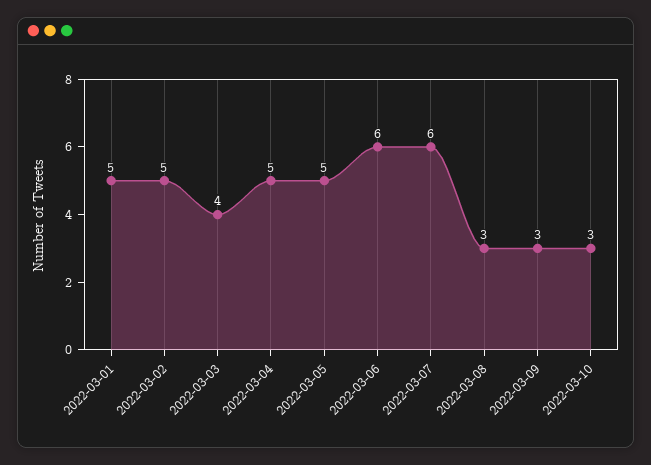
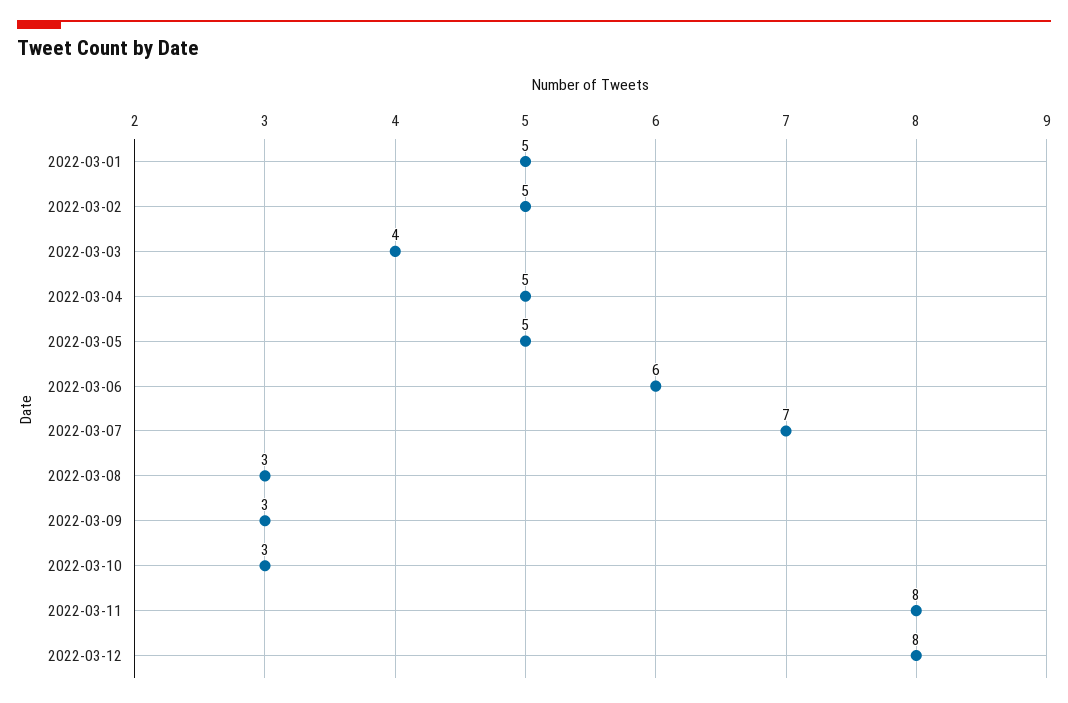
2022-03-07: 6 -> 7
2022-03-11: none -> 8
2022-03-12: none -> 8

